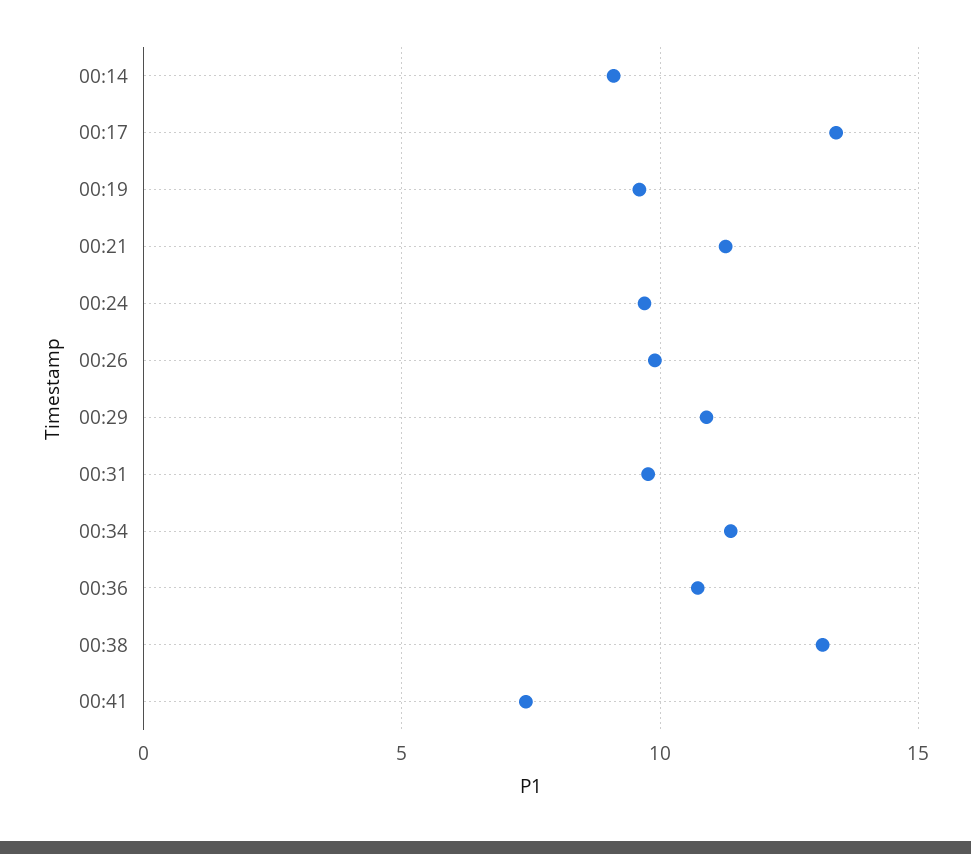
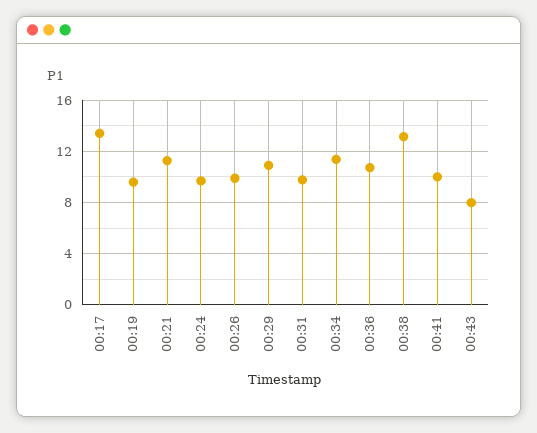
00:14: 9 -> none
00:41: 7.5 -> 10
00:43: none -> 8

